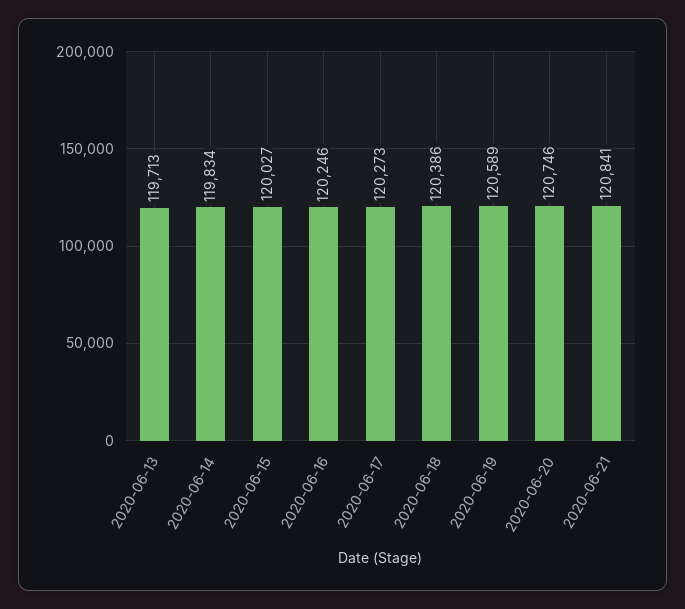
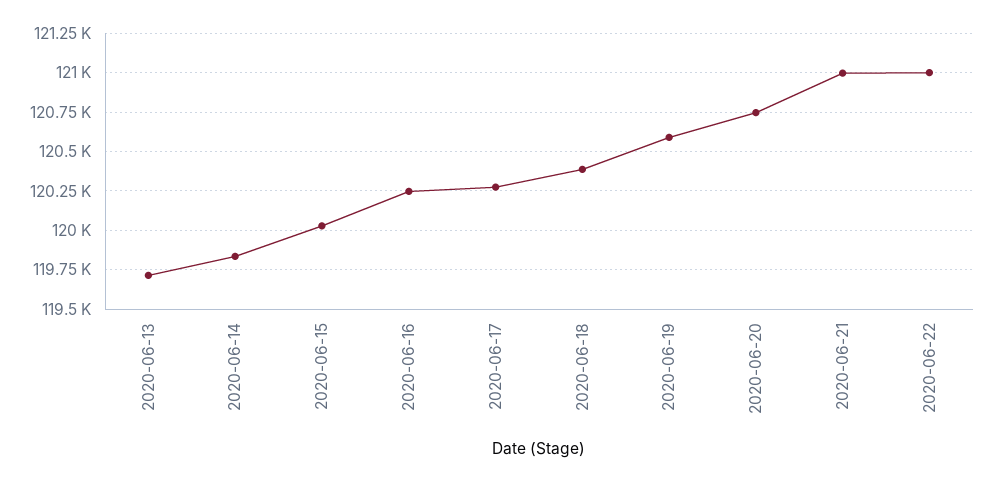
2020-06-21: 120841 -> 121000
2020-06-22: none -> 121000

